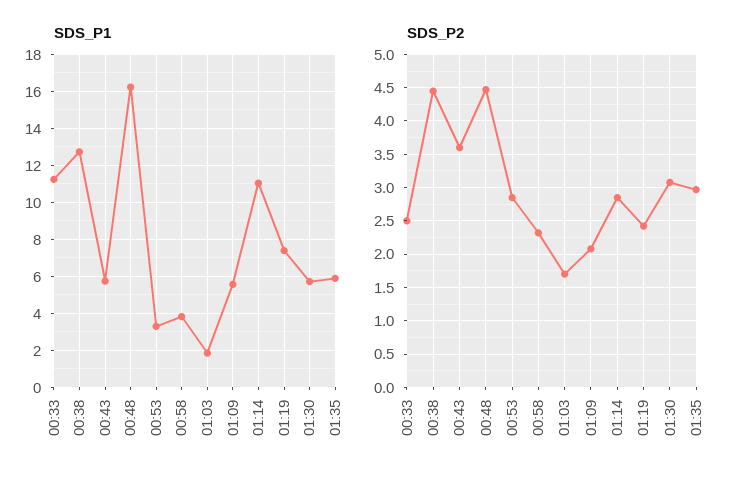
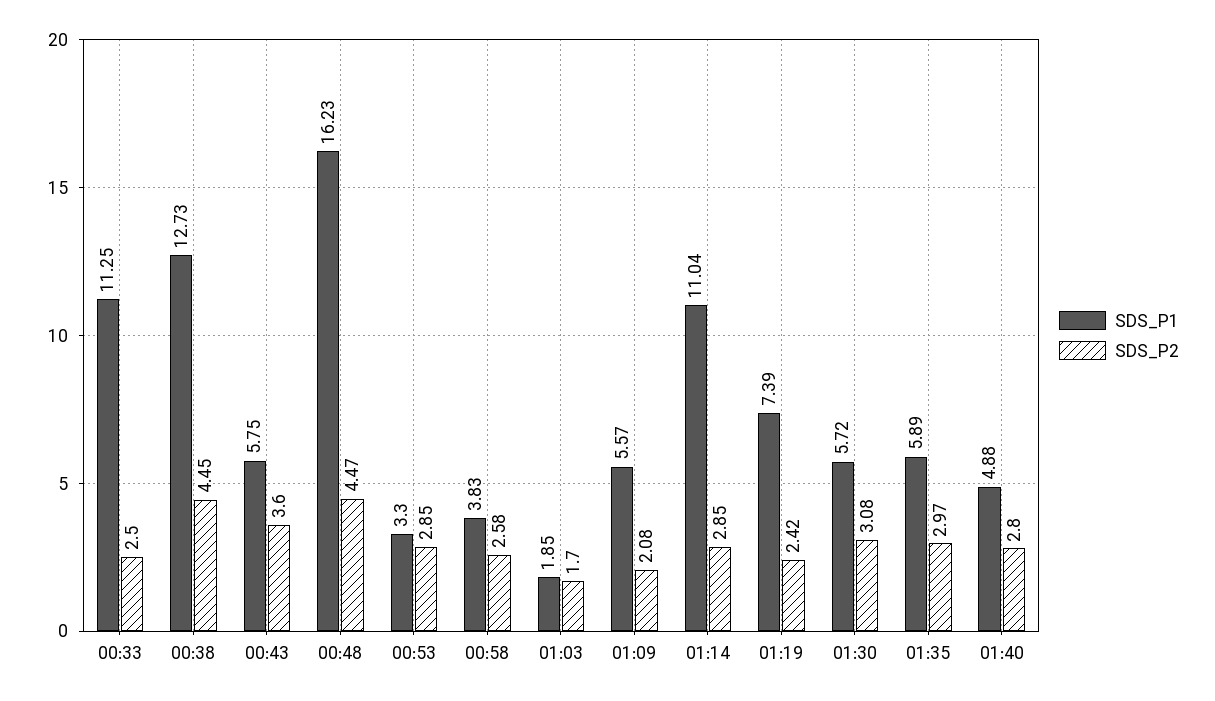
SDS_P2, 00:58: 2.3 -> 2.58
SDS_P1, 01:40: none -> 4.88
SDS_P2, 01:40: none -> 2.8

